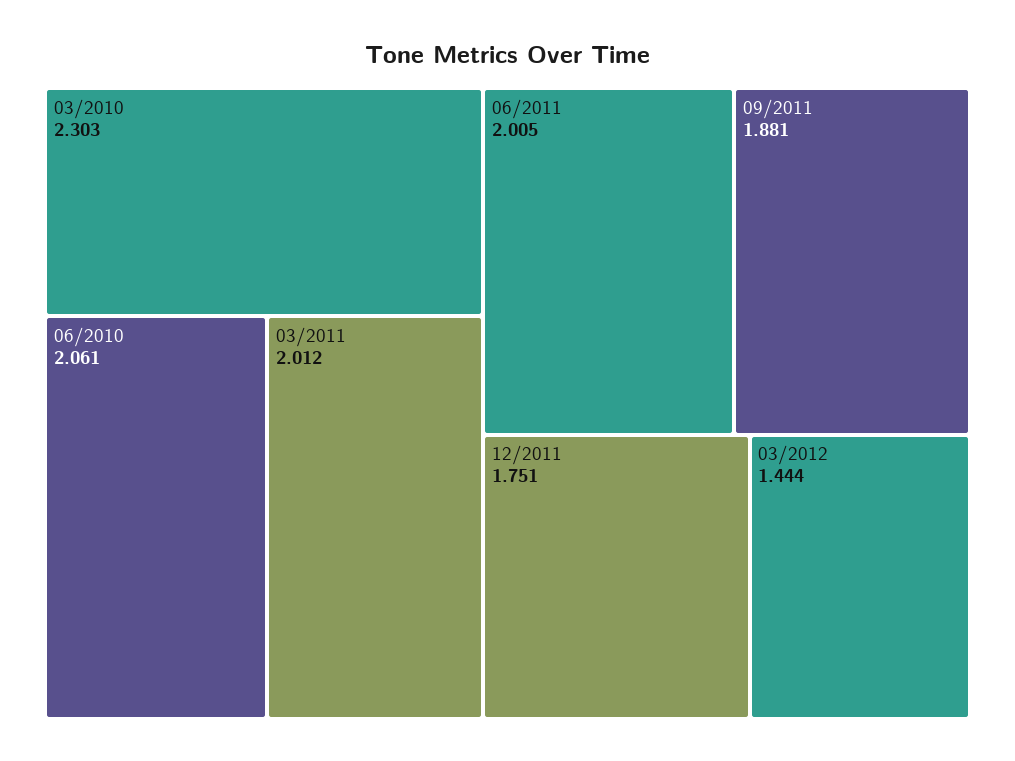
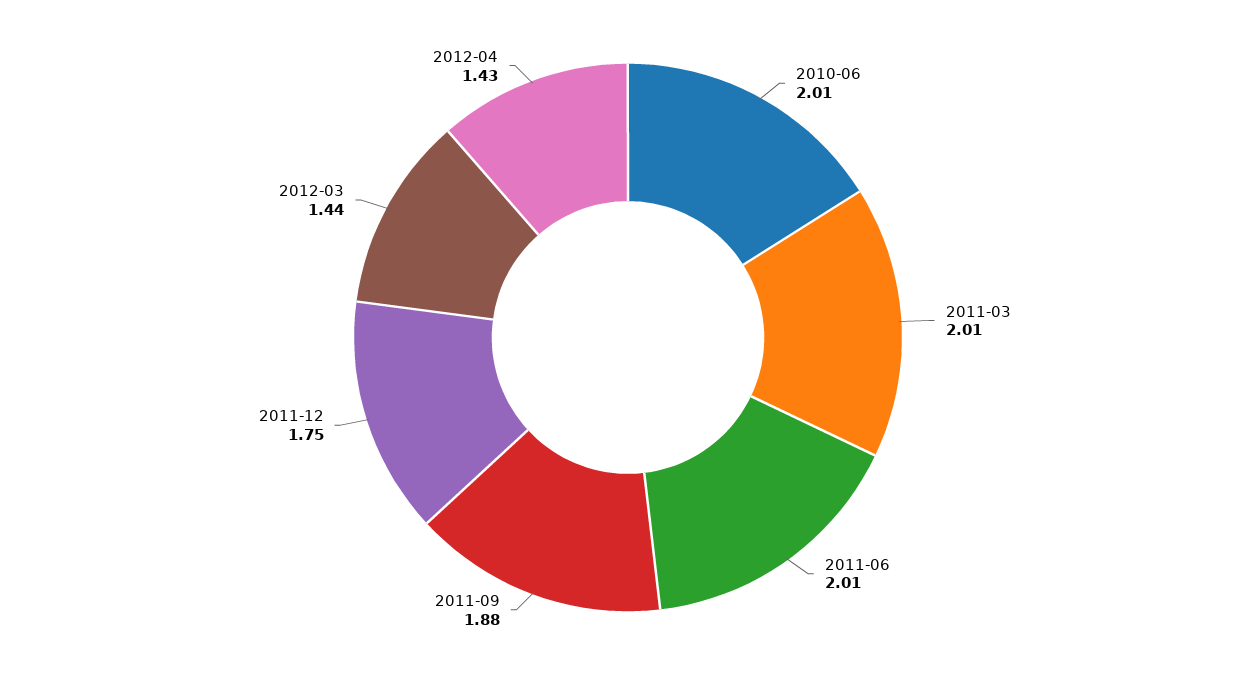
03/2010: 2.303 -> none
06/2010: 2.061 -> 2.01
2012-04: none -> 1.43

